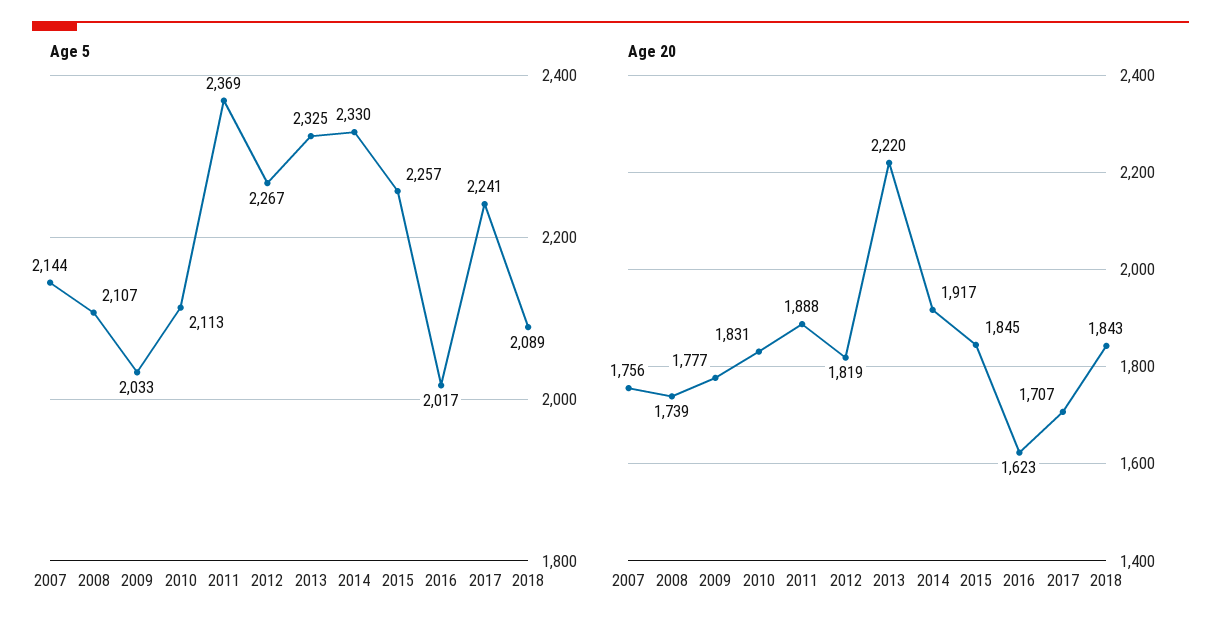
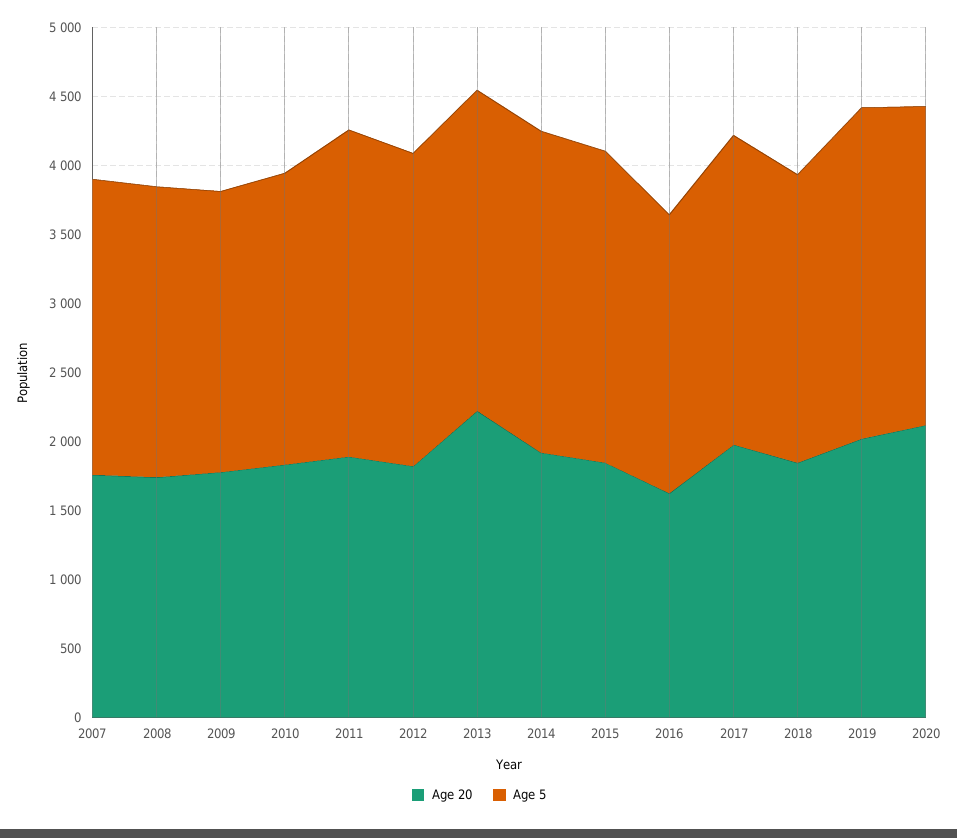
Age 20, 2017: 1707 -> 2000
Age 20, 2019: none -> 2000
Age 5, 2019: none -> 2400
Age 20, 2020: none -> 2100
Age 5, 2020: none -> 2300

